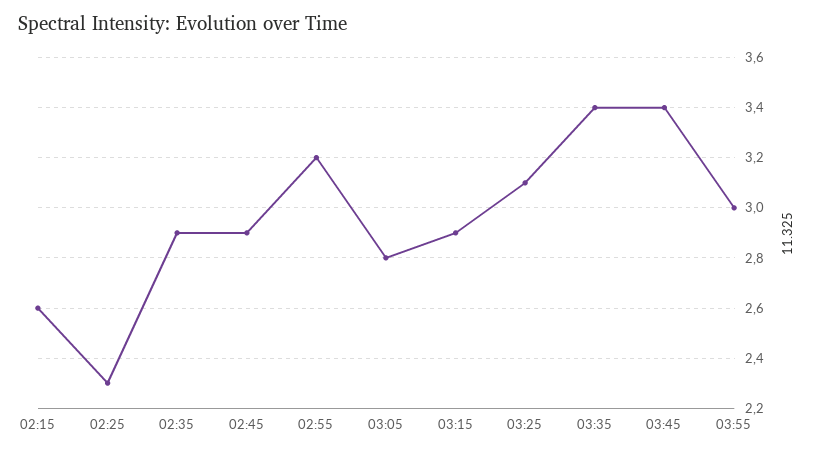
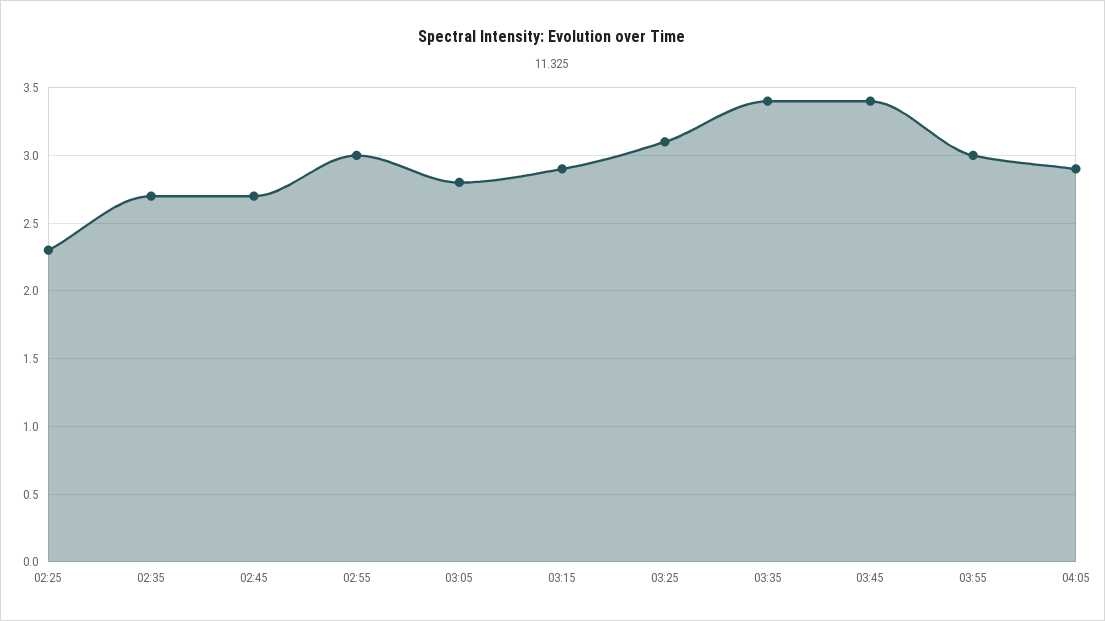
02:15: 2.6 -> none
02:35: 2.9 -> 2.7
02:45: 2.9 -> 2.7
02:55: 3.2 -> 3
04:05: none -> 2.9

